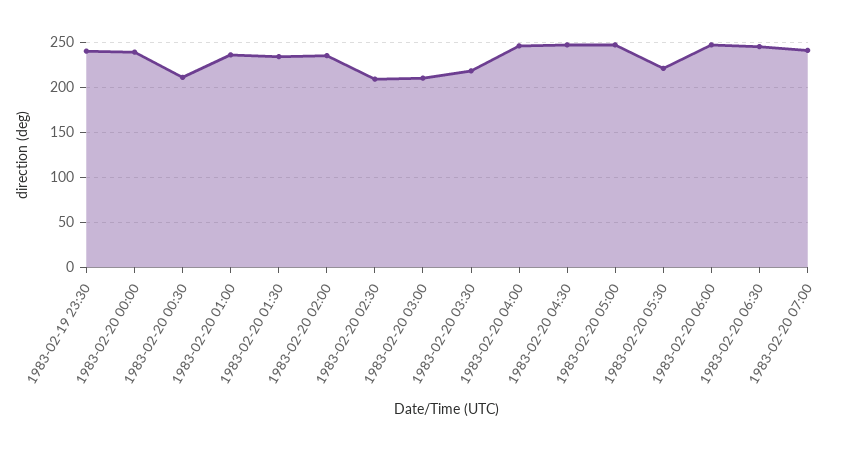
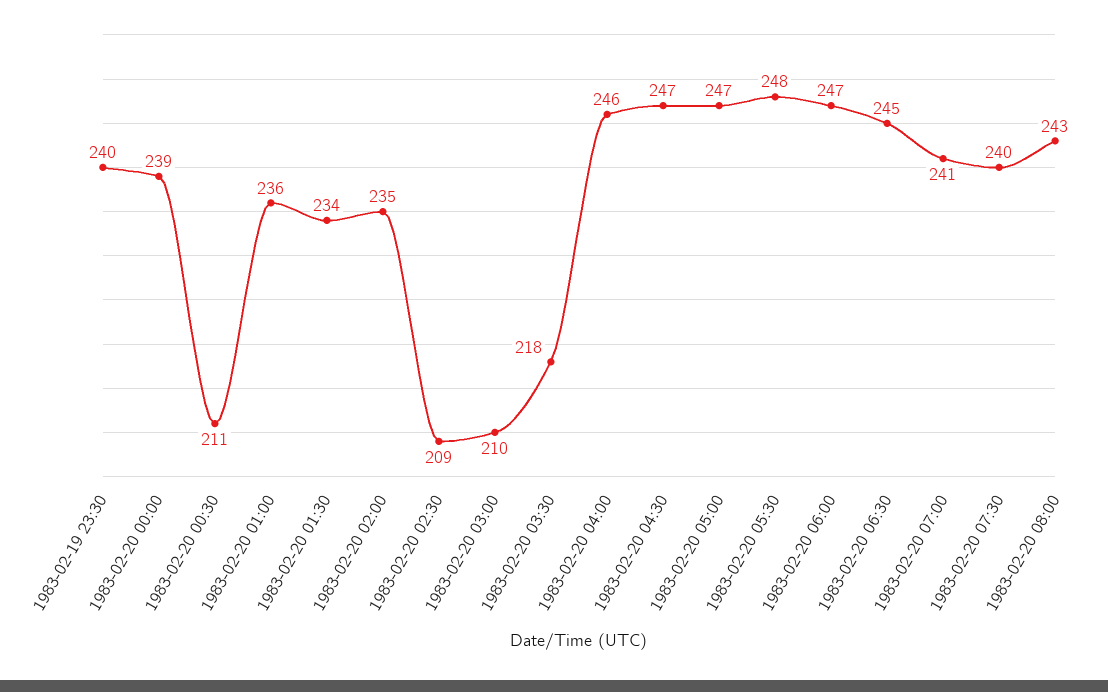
1983-02-20 05:30: 220 -> 248
1983-02-20 07:30: none -> 240
1983-02-20 08:00: none -> 243

